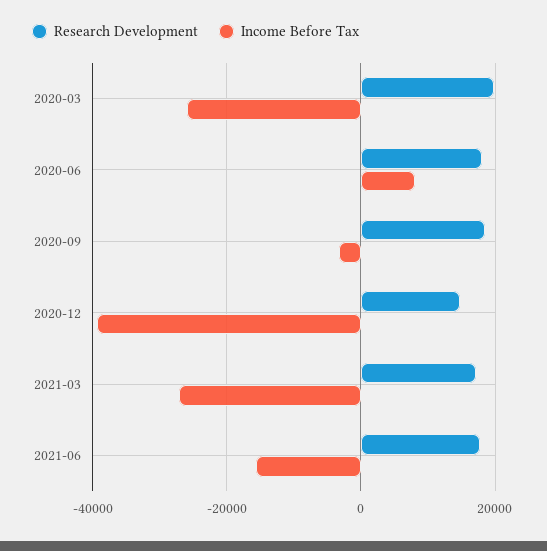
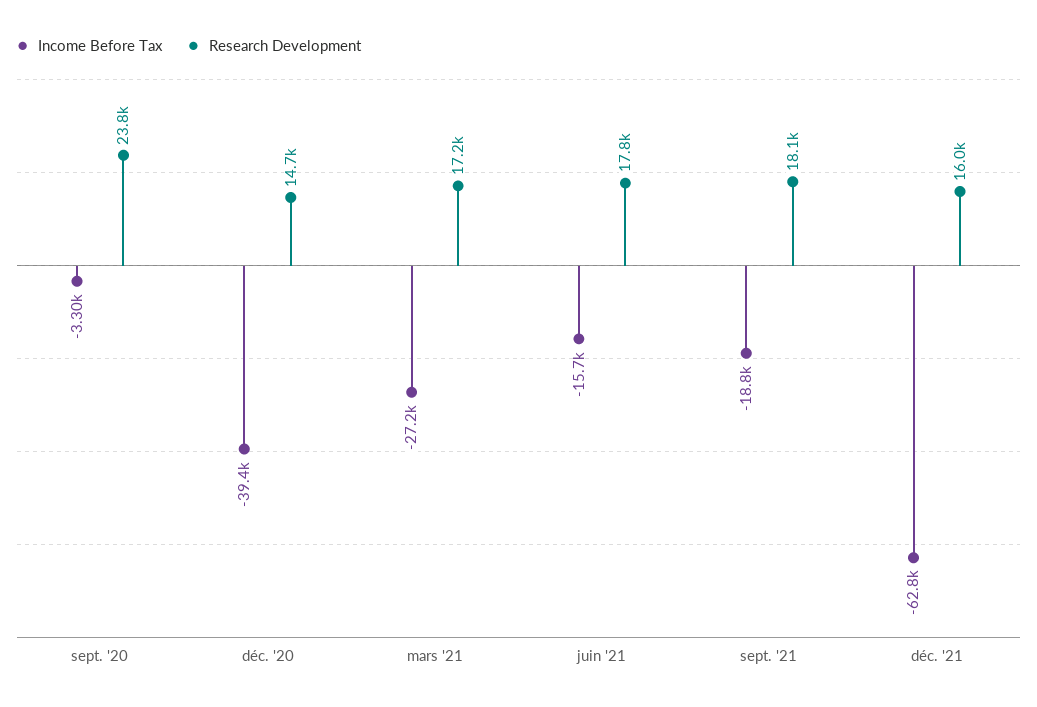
Research Development, 2020-03: 20000 -> none
Income Before Tax, 2020-03: -26000 -> none
Research Development, 2020-06: 18000 -> none
Income Before Tax, 2020-06: 8000 -> none
Research Development, 2020-09: 18000 -> 23800
Income Before Tax, sept. '21: none -> -18800
Research Development, sept. '21: none -> 18100
Income Before Tax, déc. '21: none -> -62800
Research Development, déc. '21: none -> 16000

